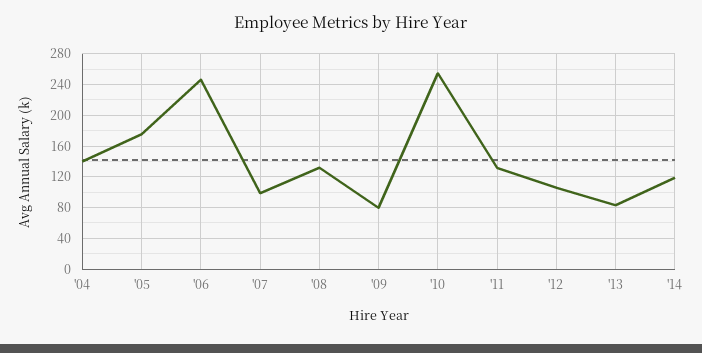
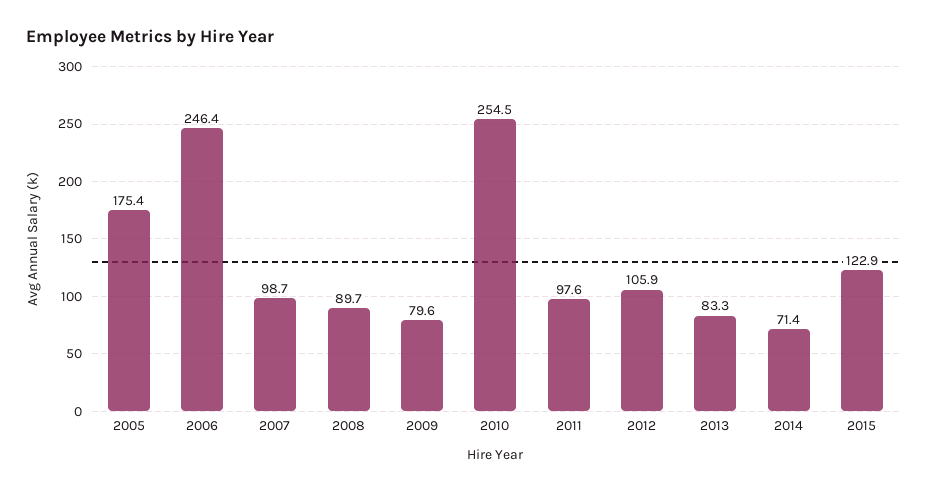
'04: 140 -> none
'08: 130 -> 89.7
'11: 130 -> 97.6
'14: 120 -> 71.4
2015: none -> 122.9

